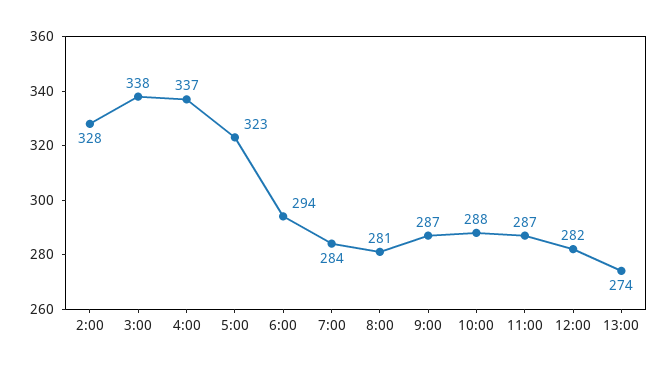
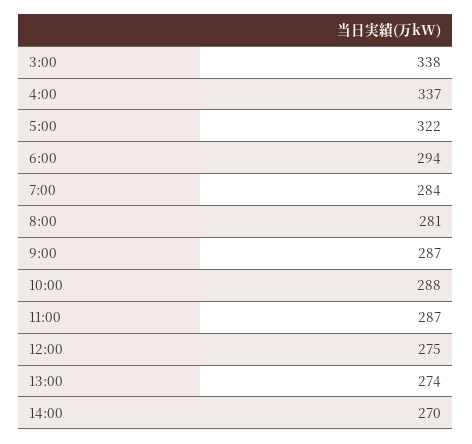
2:00: 328 -> none
5:00: 323 -> 322
12:00: 282 -> 275
14:00: none -> 270

